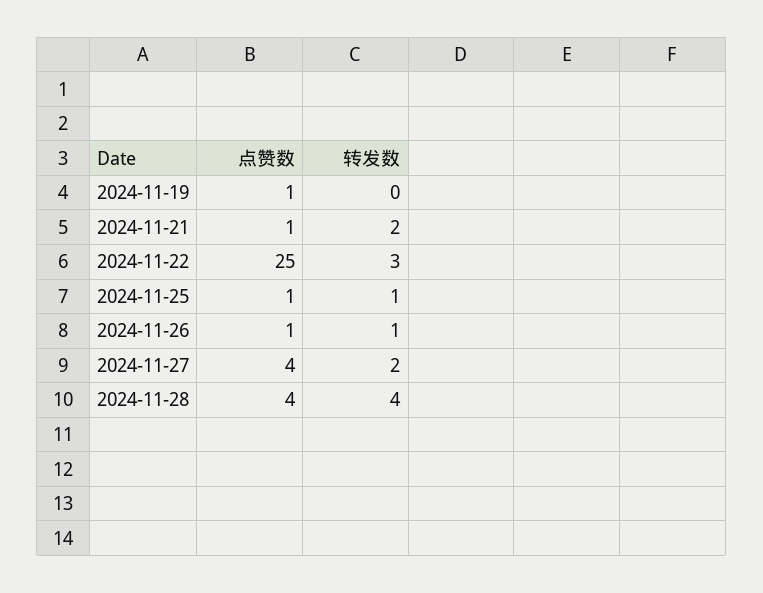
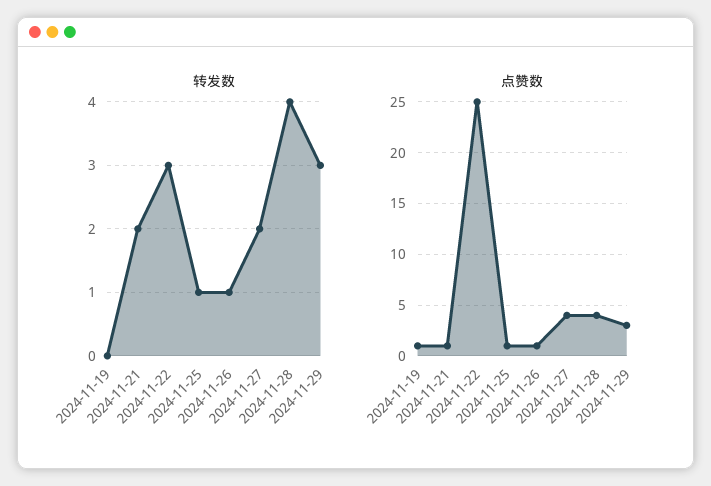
转发数, 2024-11-29: none -> 3
点赞数, 2024-11-29: none -> 3

